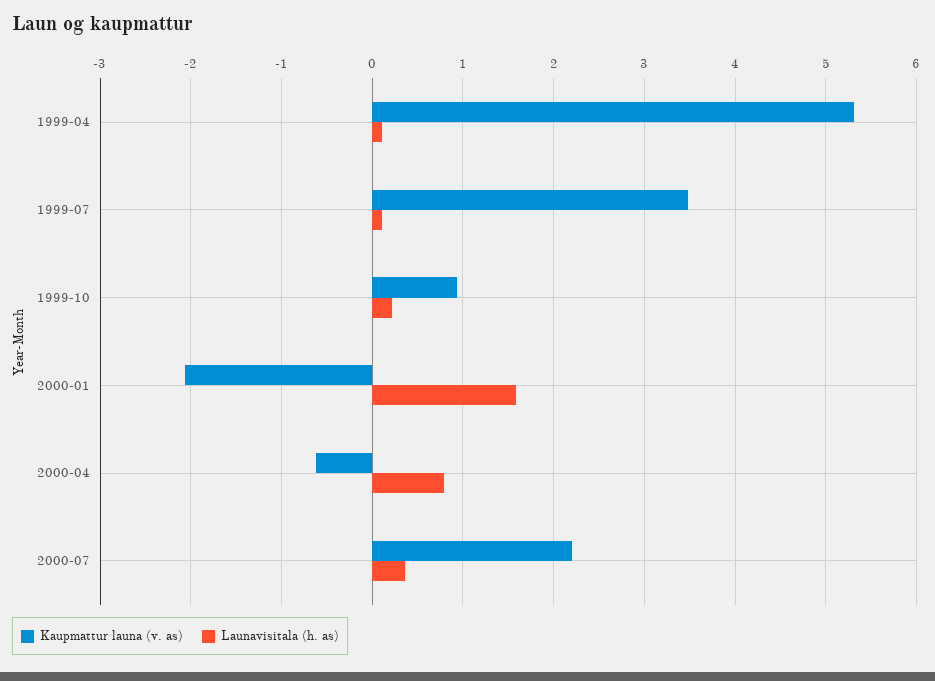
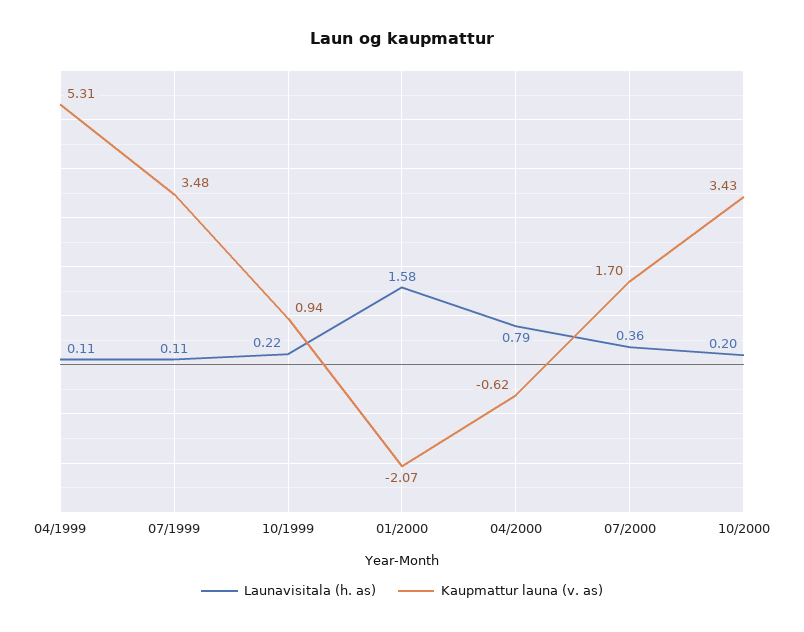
Kaupmattur launa (v. as), 2000-07: 2.2 -> 1.7
Launavisitala (h. as), 10/2000: none -> 0.2
Kaupmattur launa (v. as), 10/2000: none -> 3.43

